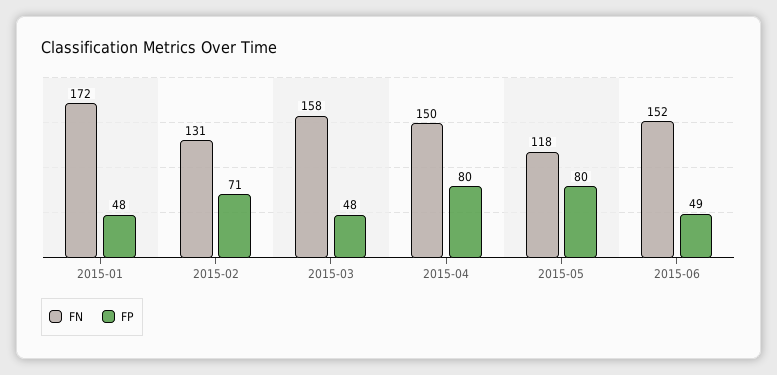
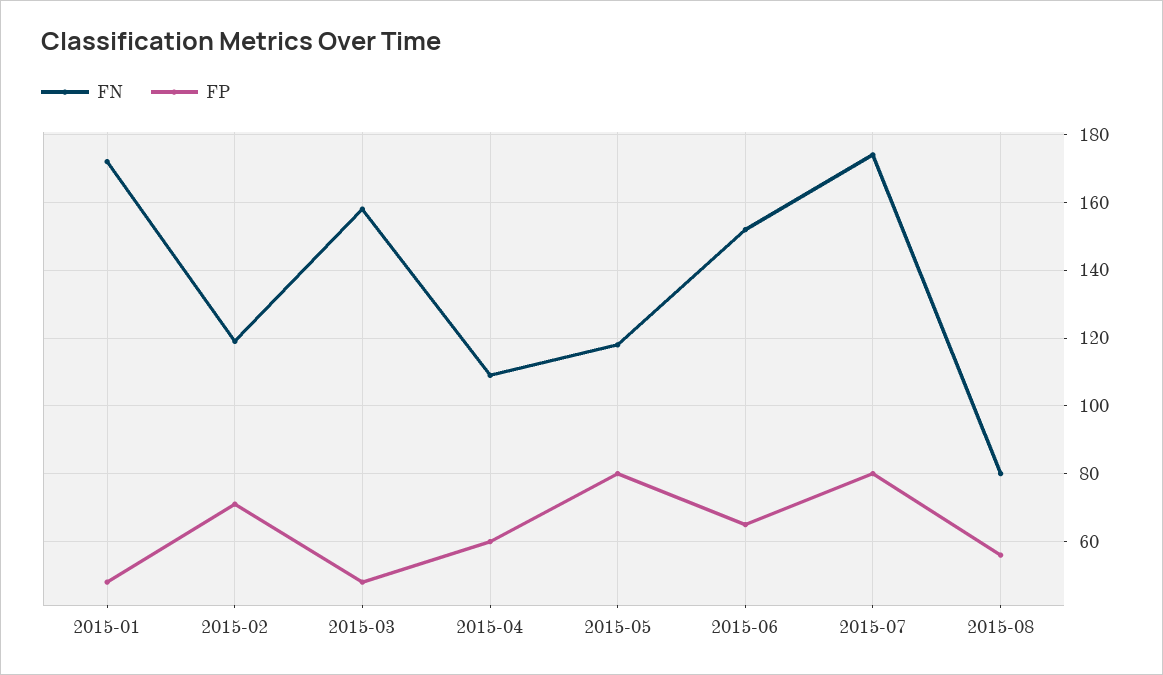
FN, 2015-02: 131 -> 120
FN, 2015-04: 150 -> 110
FP, 2015-04: 80 -> 60
FP, 2015-06: 49 -> 65
FN, 2015-07: none -> 175
FP, 2015-07: none -> 80
FN, 2015-08: none -> 80
FP, 2015-08: none -> 55

